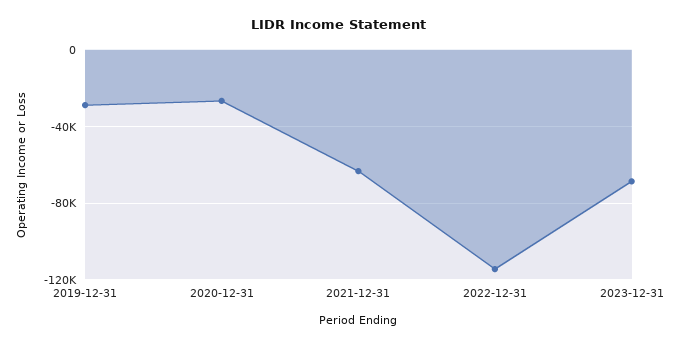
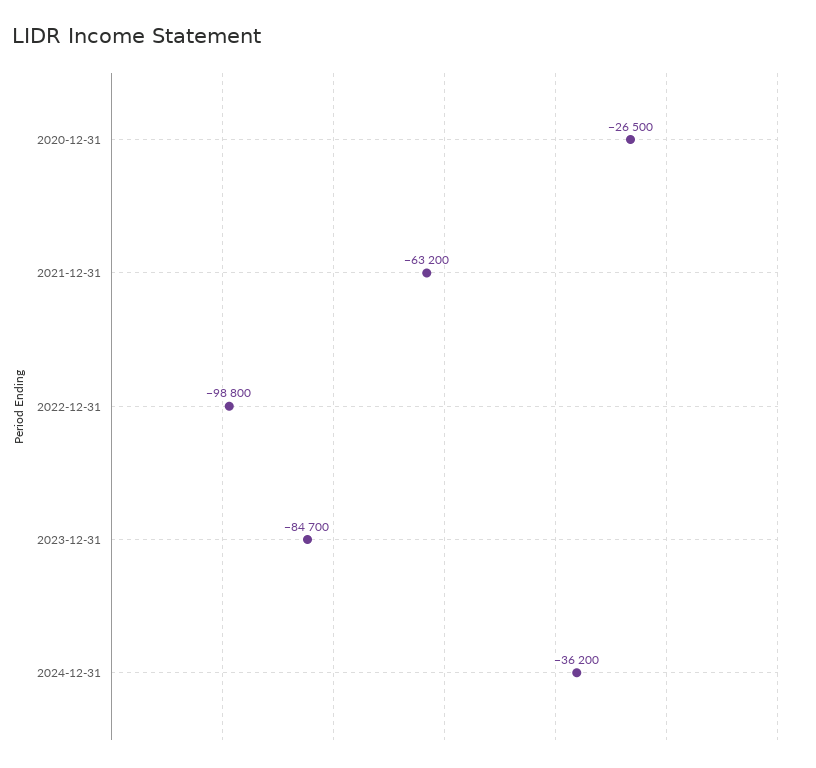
2019-12-31: -30000 -> none
2022-12-31: -115000 -> -98800
2023-12-31: -70000 -> -84700
2024-12-31: none -> -36200

